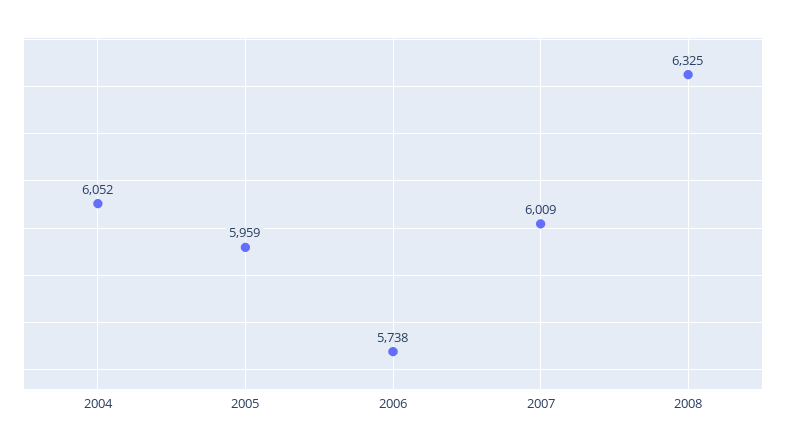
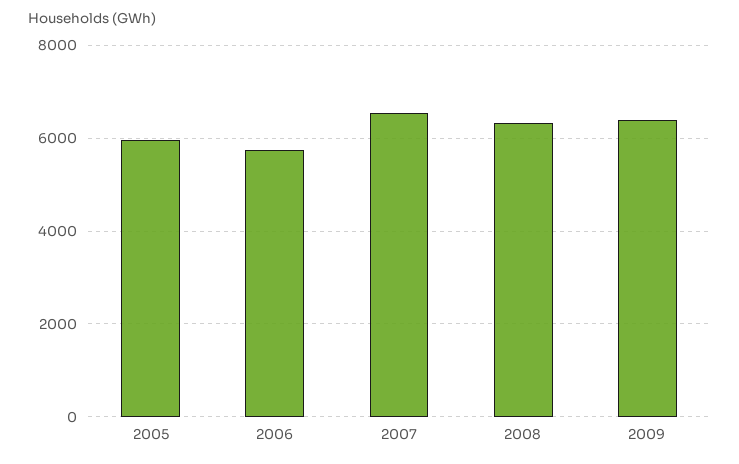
2004: 6052 -> none
2007: 6009 -> 6600
2009: none -> 6400

